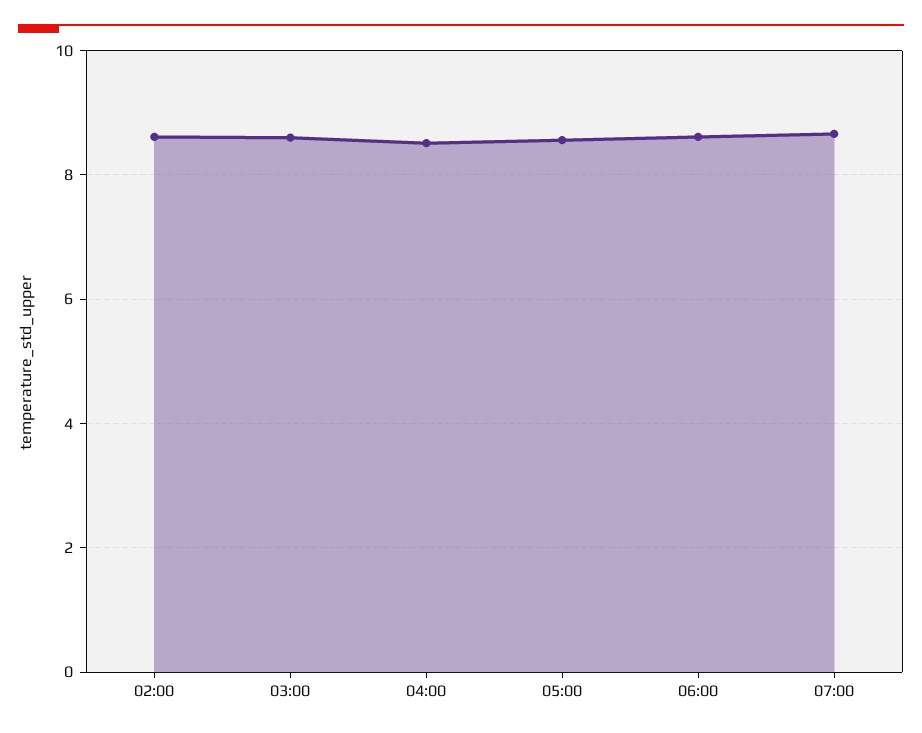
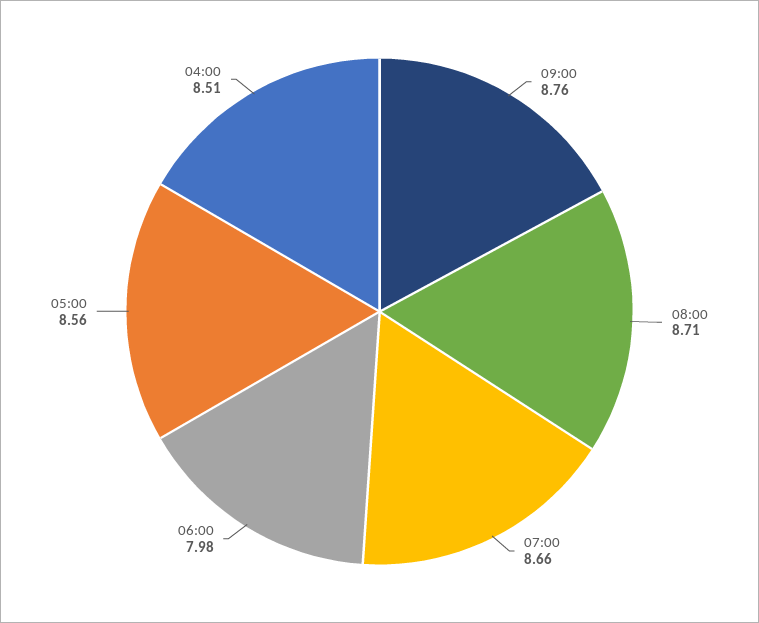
02:00: 8.6 -> none
03:00: 8.6 -> none
06:00: 8.6 -> 7.98
09:00: none -> 8.76
08:00: none -> 8.71

